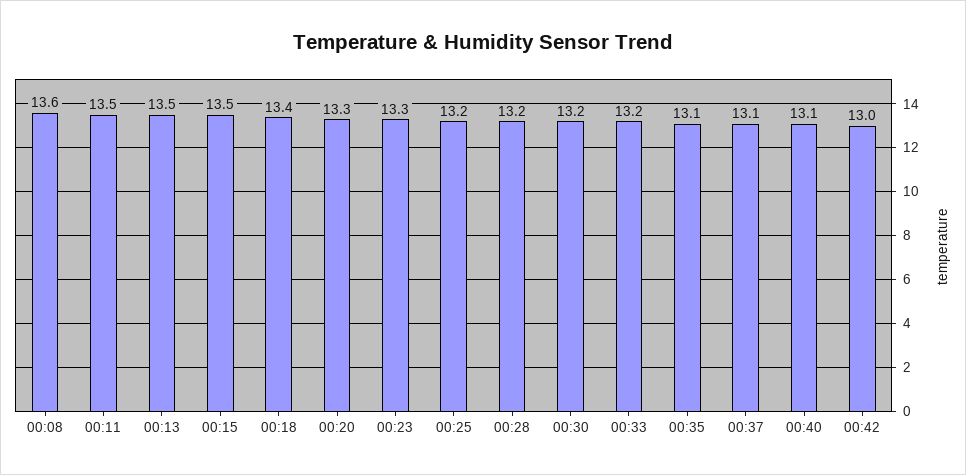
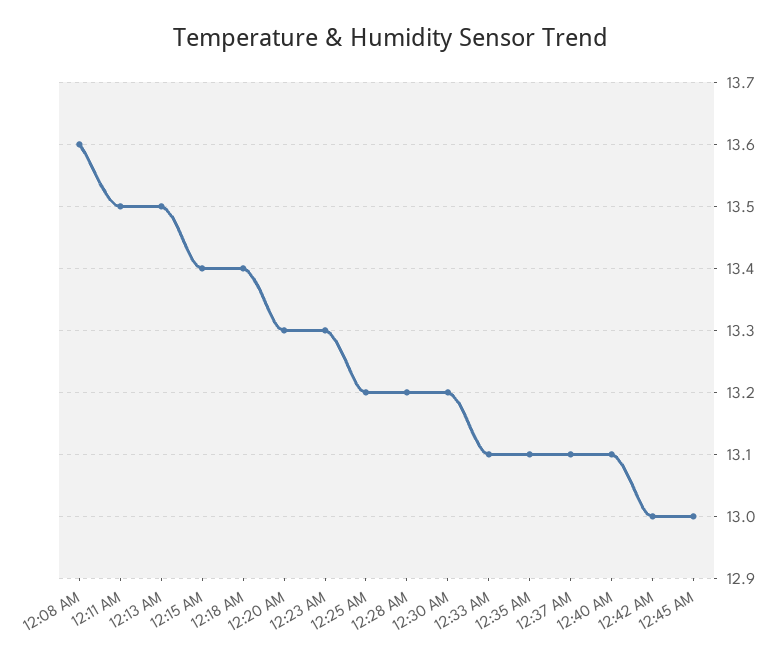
00:15: 13.5 -> 13.4
00:33: 13.2 -> 13.1
12:45 AM: none -> 13

